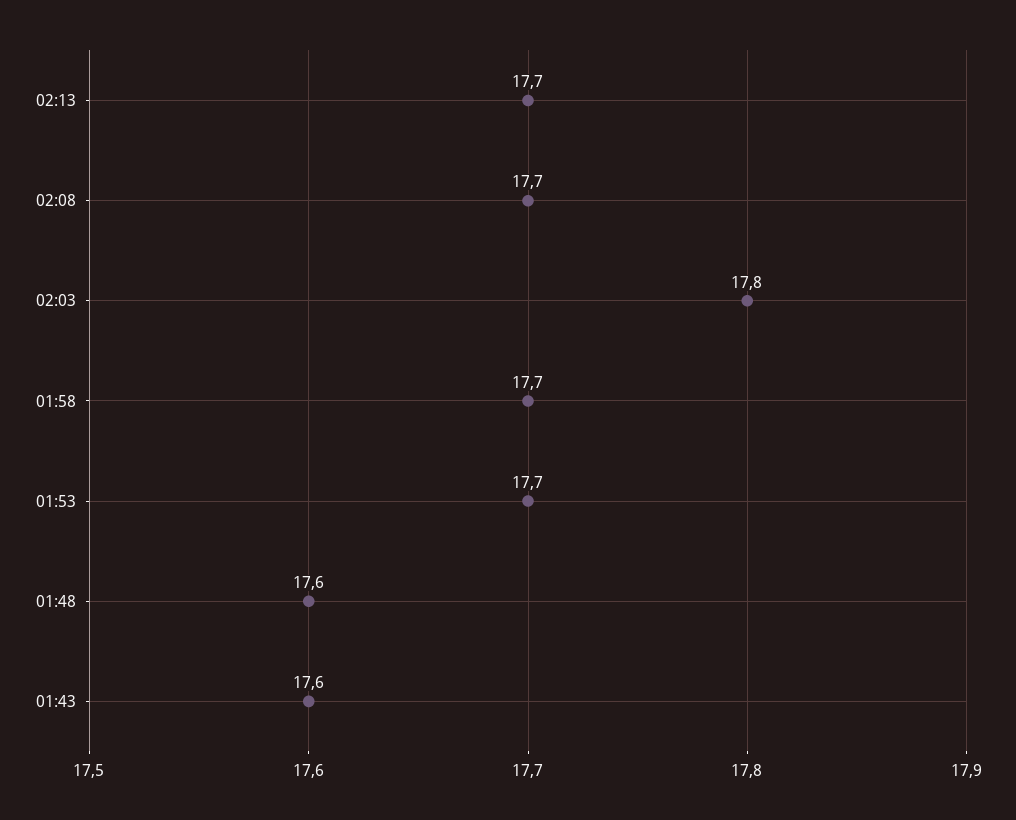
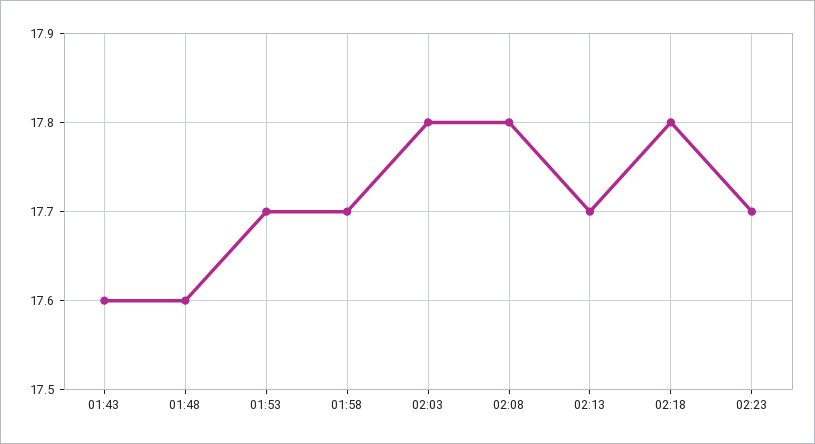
02:08: 17.7 -> 17.8
02:18: none -> 17.8
02:23: none -> 17.7

